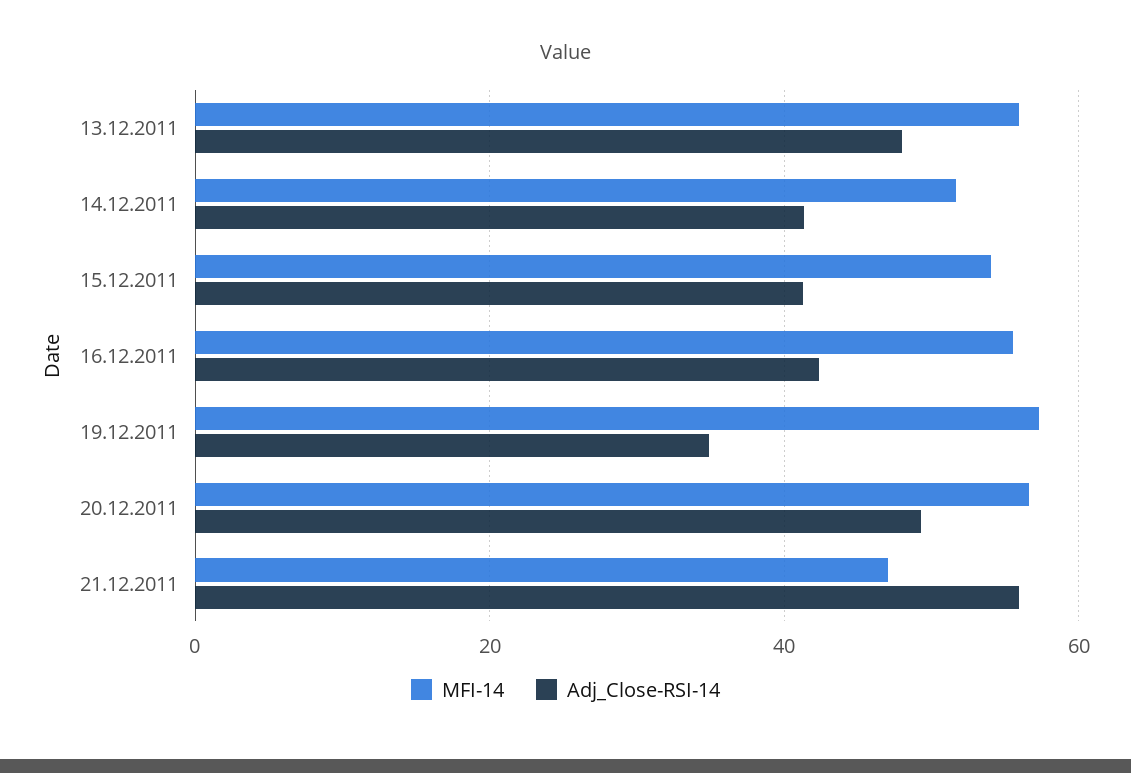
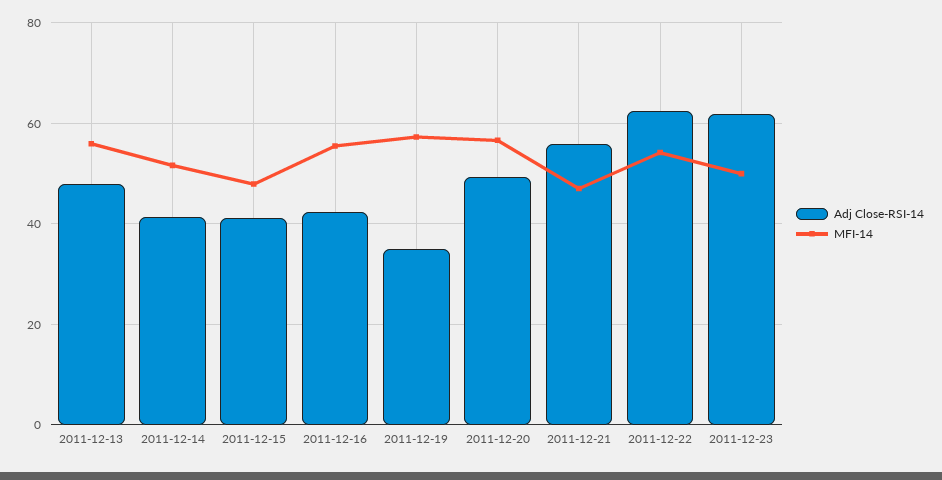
MFI-14, 15.12.2011: 54 -> 48
Adj_Close-RSI-14, 2011-12-22: none -> 62
MFI-14, 2011-12-22: none -> 54
Adj_Close-RSI-14, 2011-12-23: none -> 62
MFI-14, 2011-12-23: none -> 50

